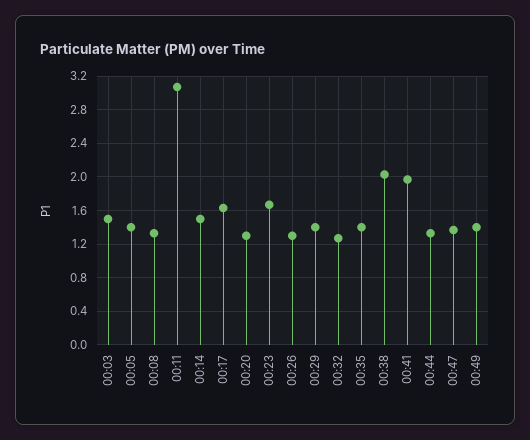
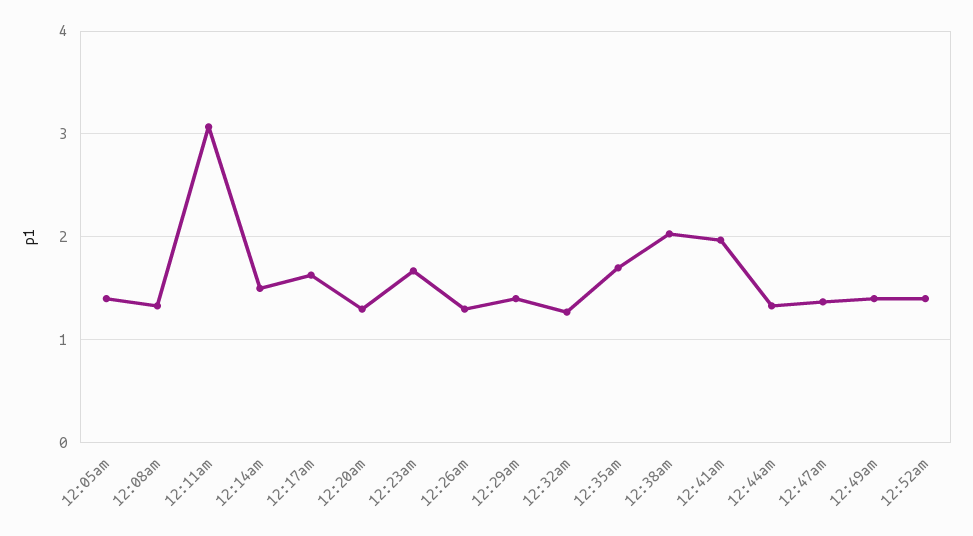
00:03: 1.5 -> none
00:35: 1.4 -> 1.7
12:52am: none -> 1.4

